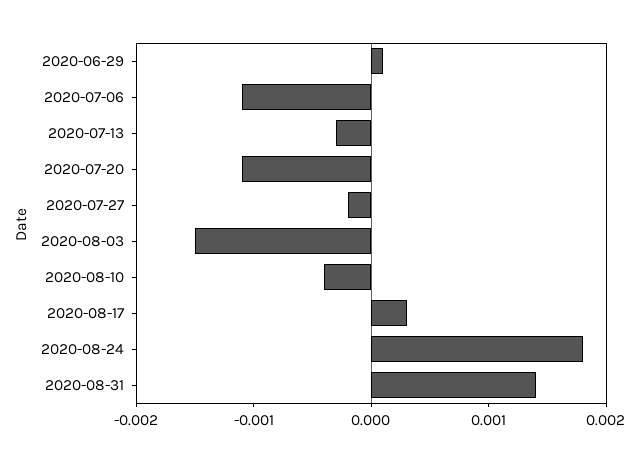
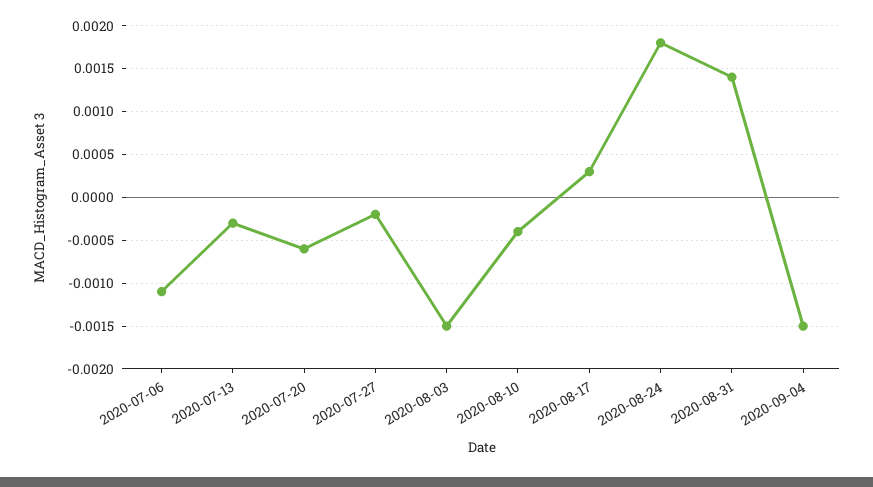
2020-06-29: 0.0001 -> none
2020-07-20: -0.0011 -> -0.0006
2020-09-04: none -> -0.0015

